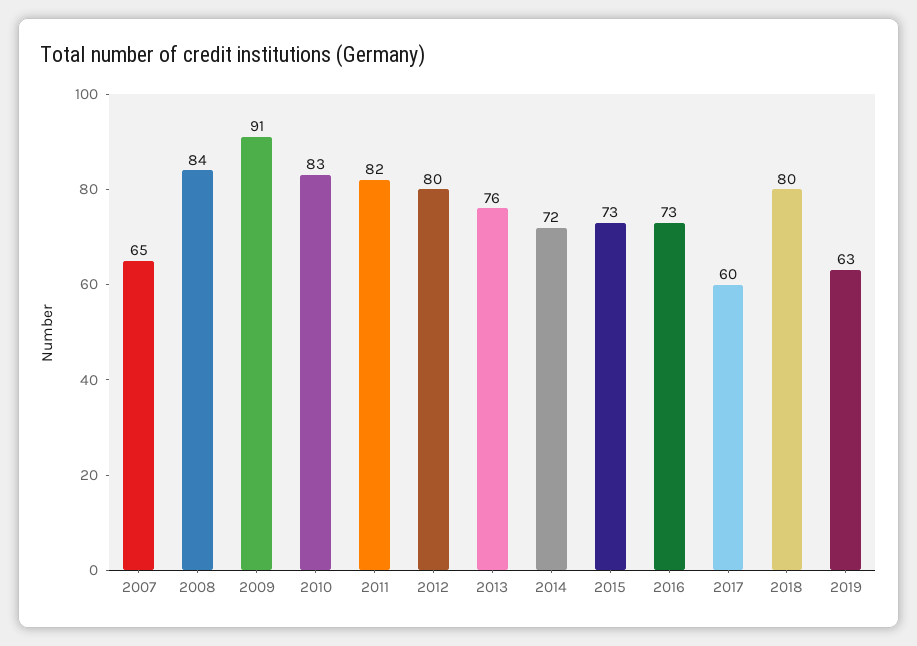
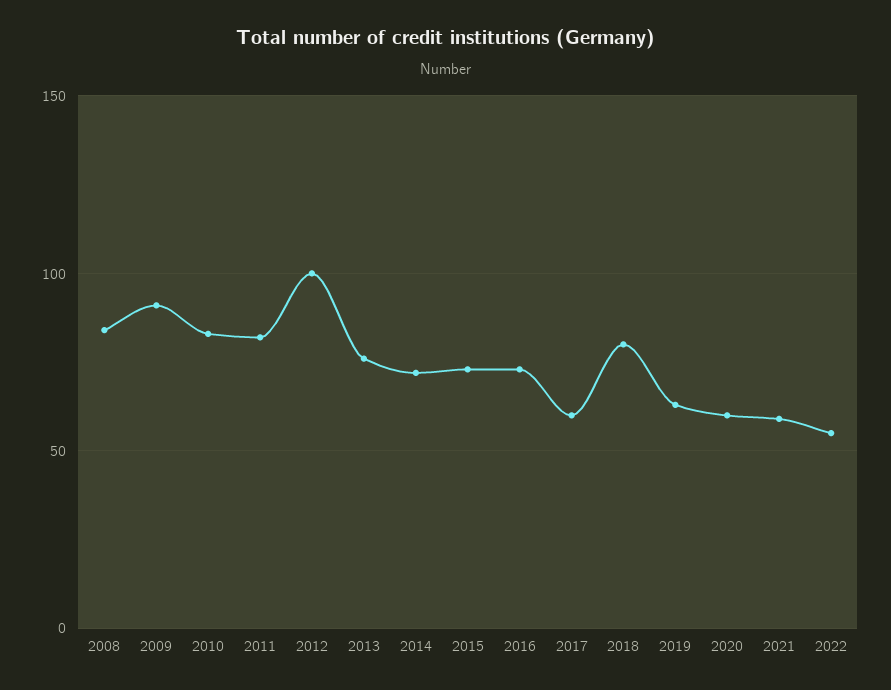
2007: 65 -> none
2012: 80 -> 100
2020: none -> 60
2021: none -> 60
2022: none -> 55

